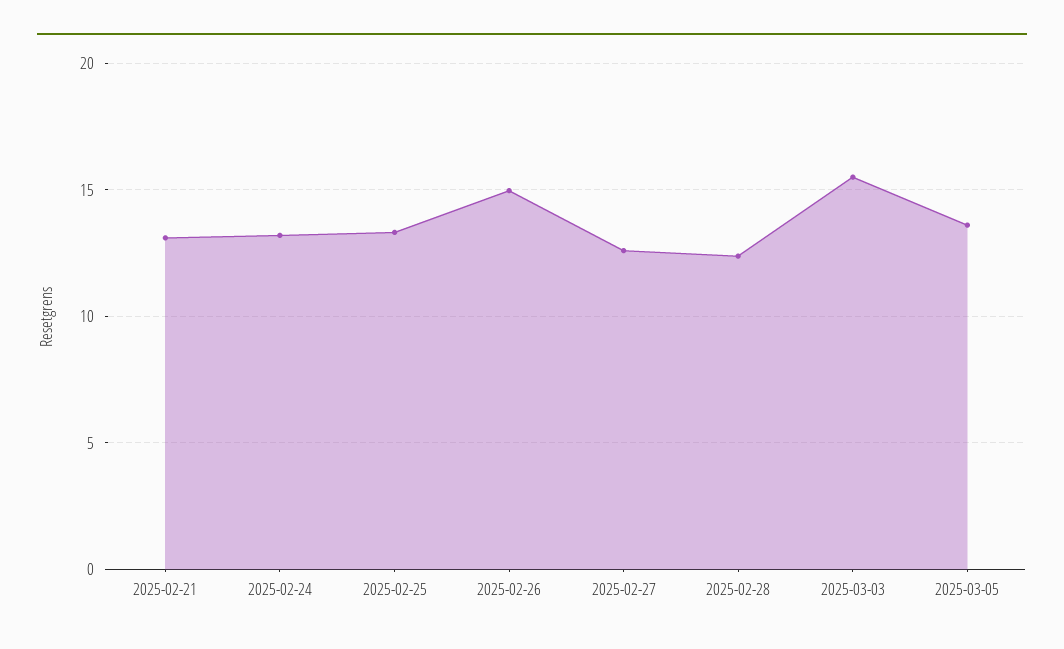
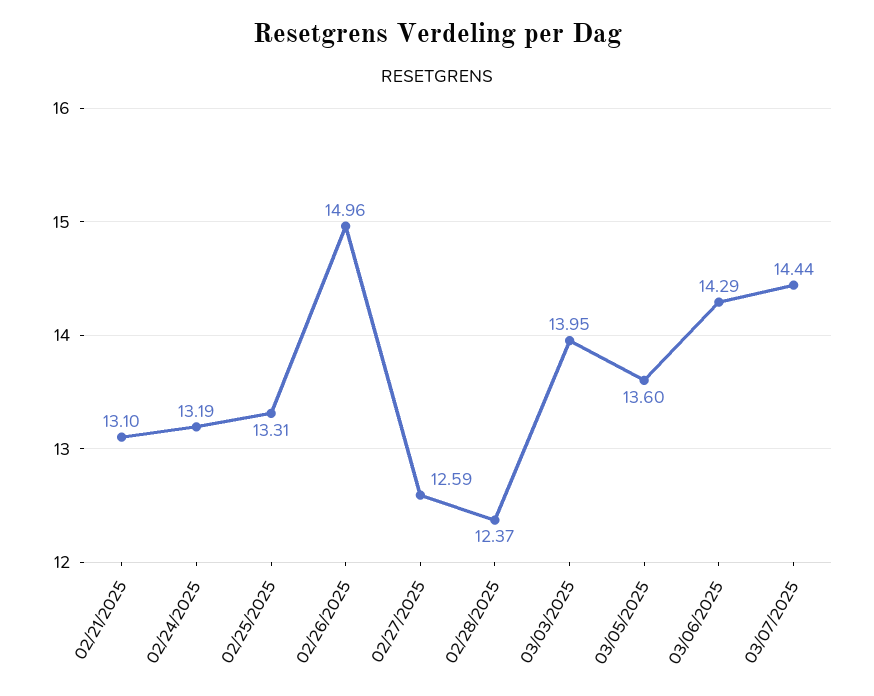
2025-03-03: 15.5 -> 13.95
03/06/2025: none -> 14.29
03/07/2025: none -> 14.44

